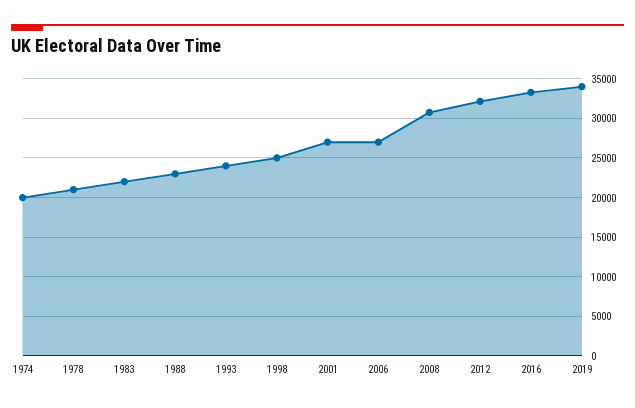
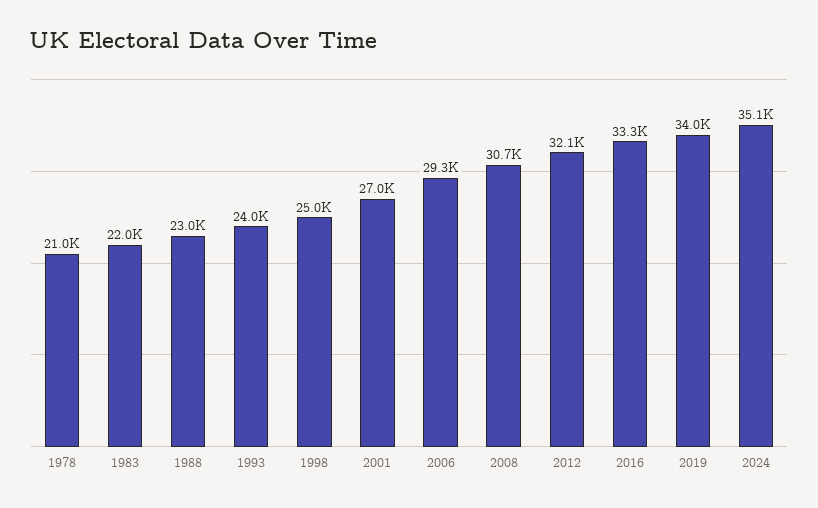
1974: 20000 -> none
2006: 27000 -> 29300
2024: none -> 35100

